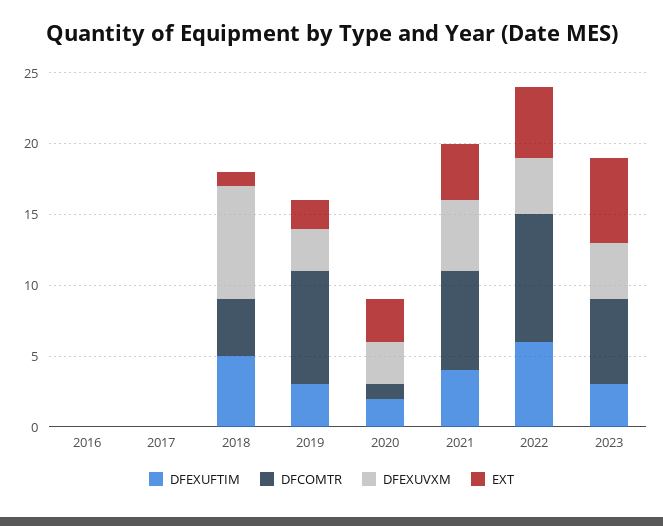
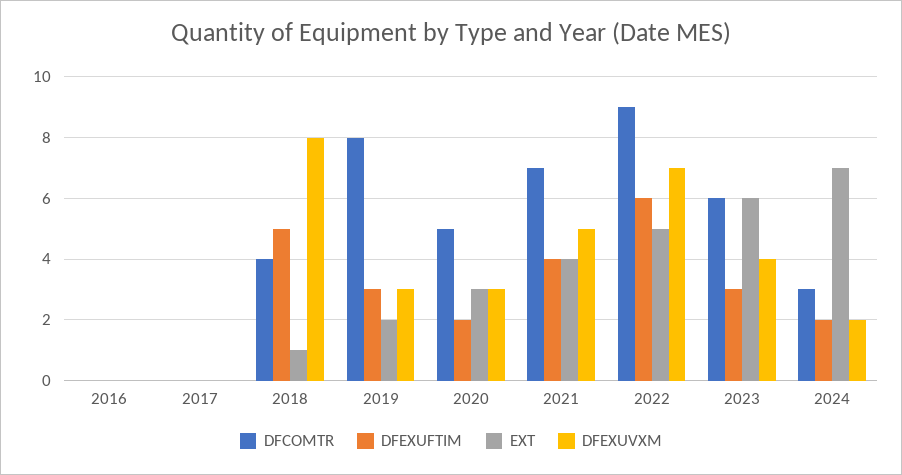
DFCOMTR, 2020: 1 -> 5
DFEXUVXM, 2022: 4 -> 7
DFCOMTR, 2024: none -> 3
DFEXUFTIM, 2024: none -> 2
EXT, 2024: none -> 7
DFEXUVXM, 2024: none -> 2

